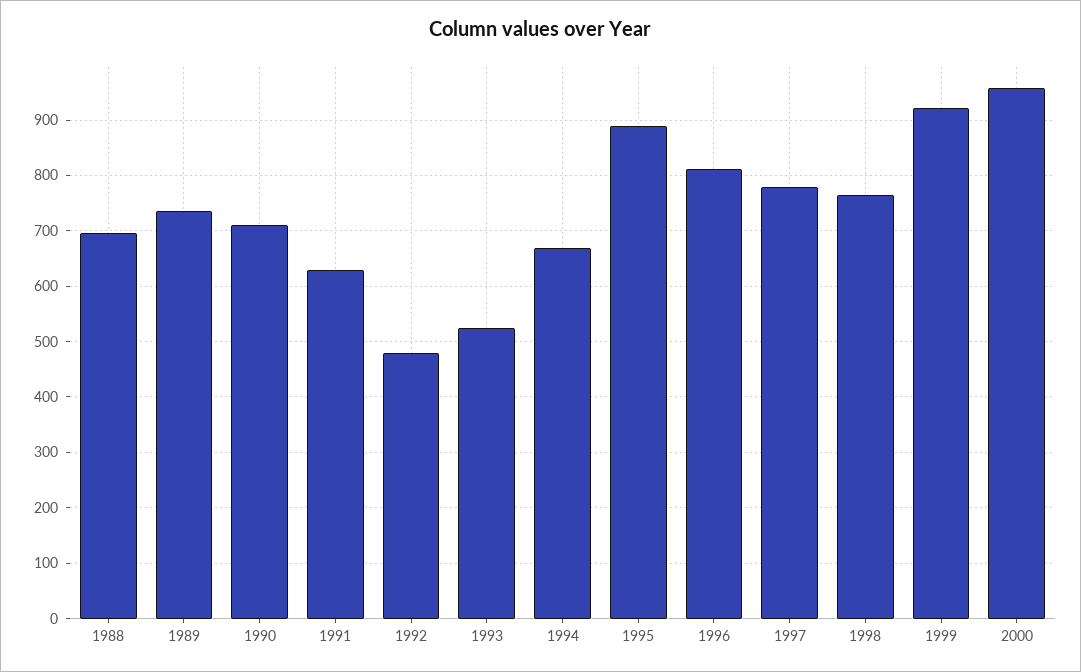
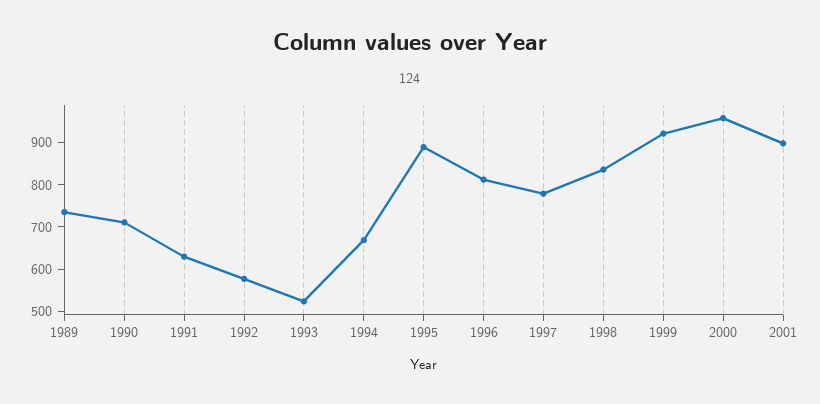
1988: 700 -> none
1992: 480 -> 580
1998: 760 -> 840
2001: none -> 900

